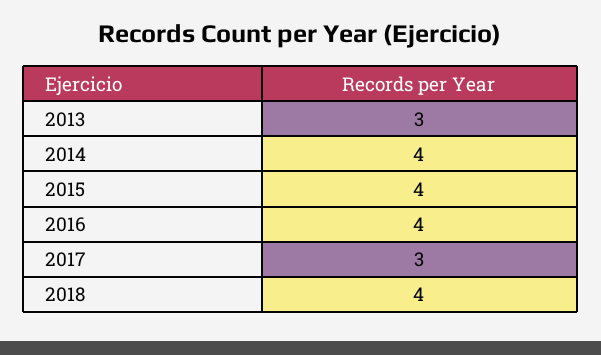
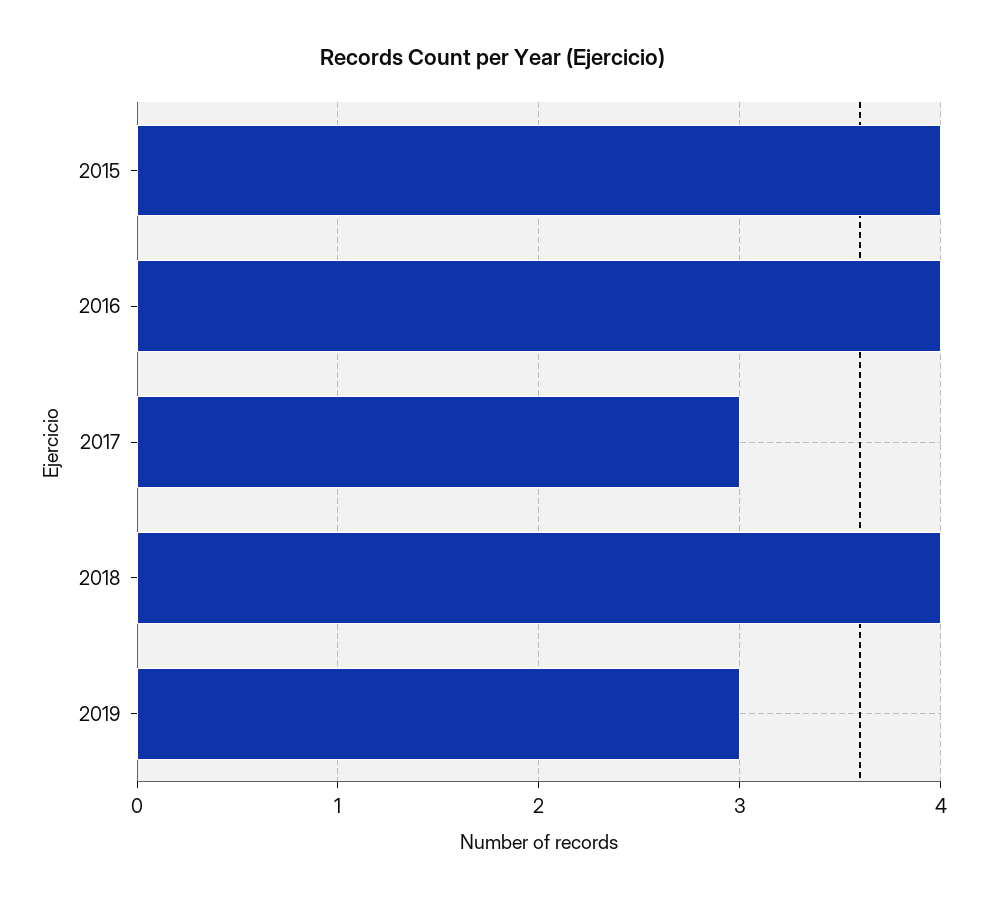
2013: 3 -> none
2014: 4 -> none
2019: none -> 3

